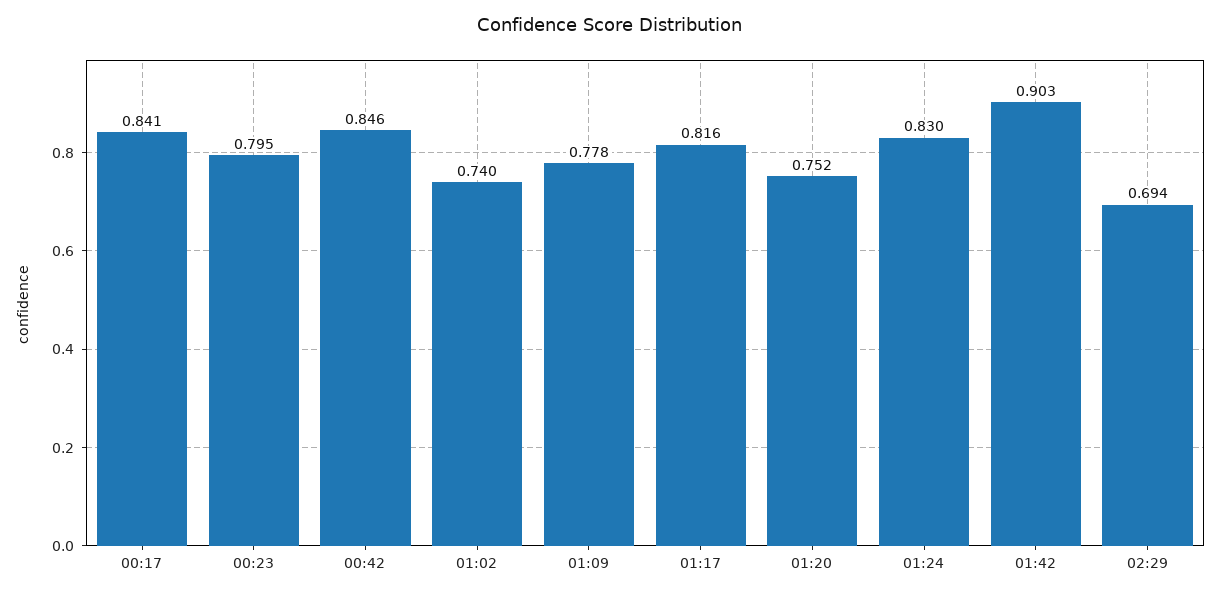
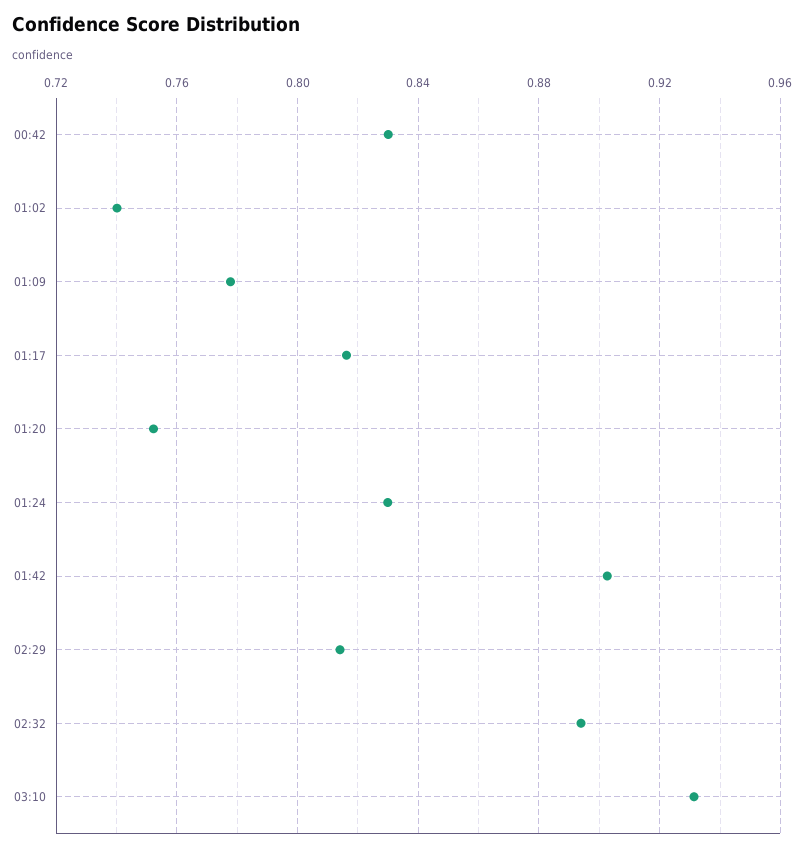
00:17: 0.841 -> none
00:23: 0.795 -> none
00:42: 0.846 -> 0.83
02:29: 0.694 -> 0.815
02:32: none -> 0.895
03:10: none -> 0.93

